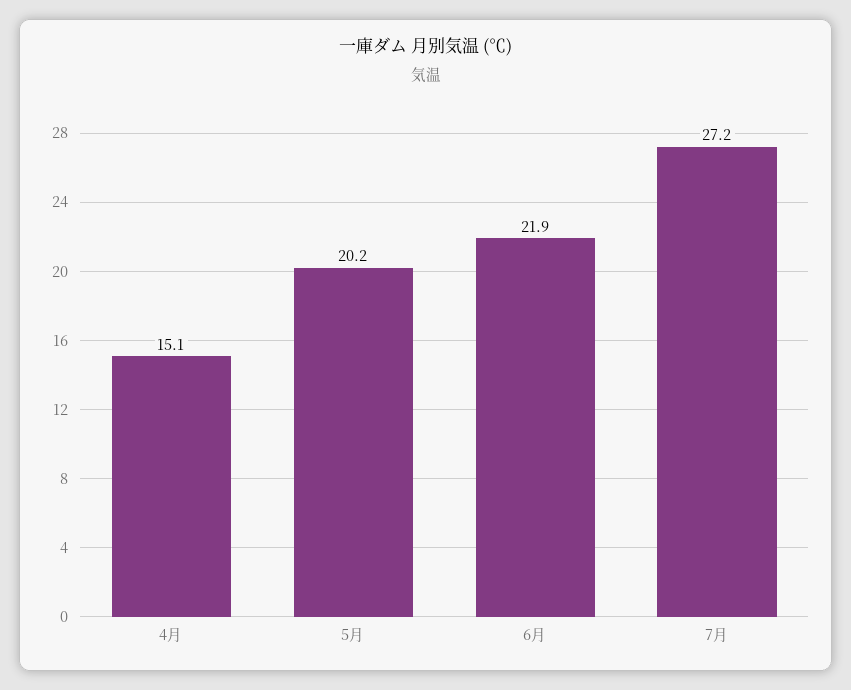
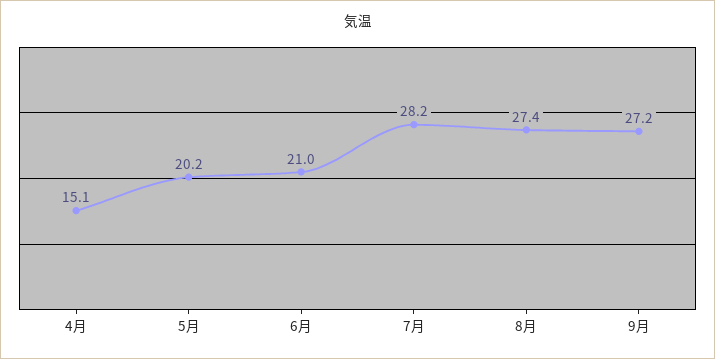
6月: 21.9 -> 21
7月: 27.2 -> 28.2
8月: none -> 27.4
9月: none -> 27.2

